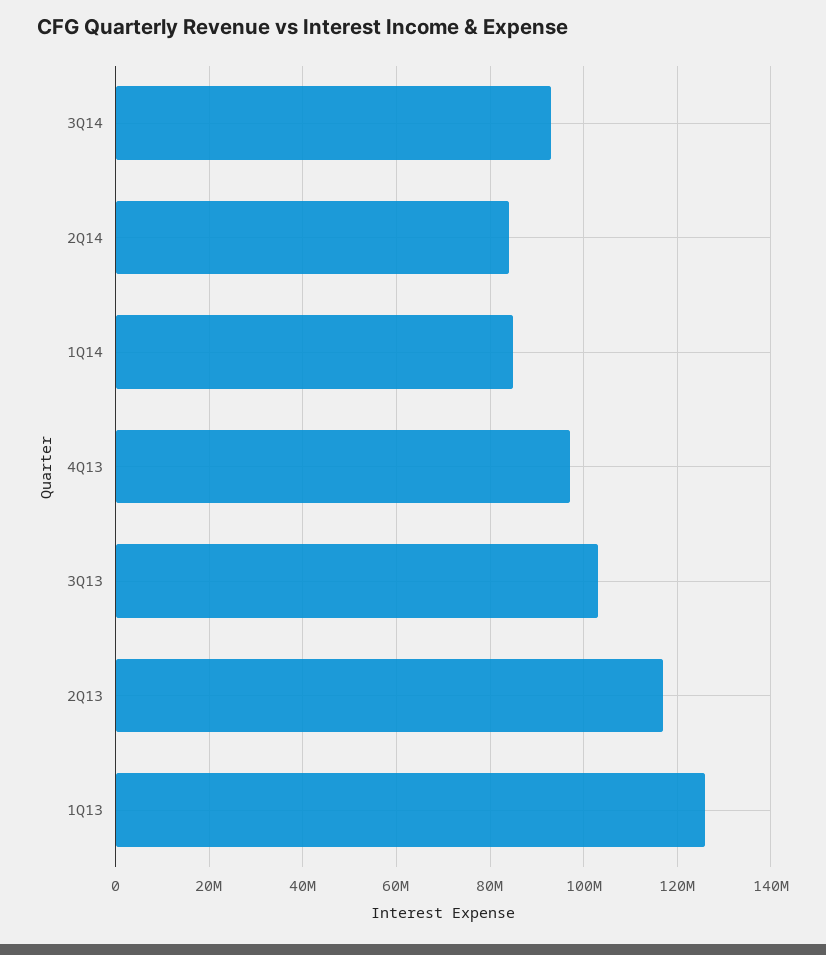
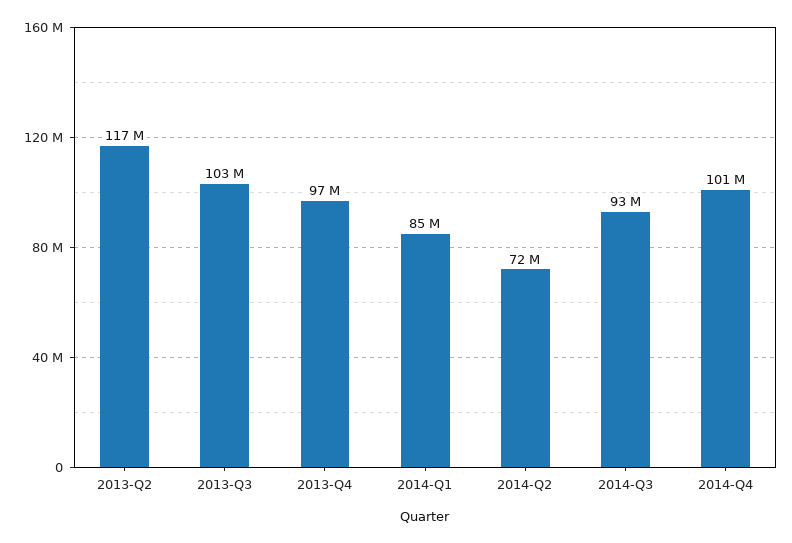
2Q14: 84000000 -> 72000000
1Q13: 126000000 -> none
2014-Q4: none -> 101000000

